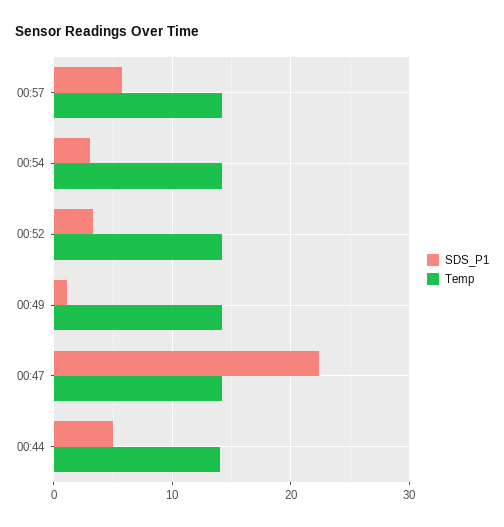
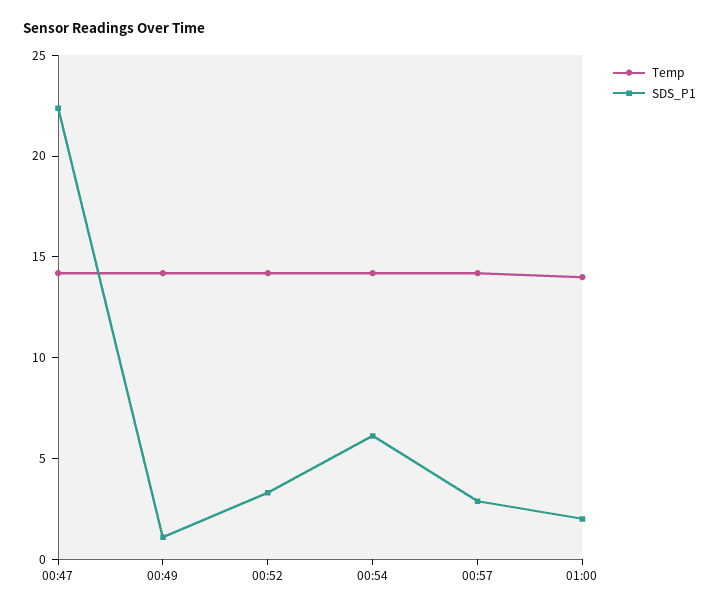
SDS_P1, 00:57: 6 -> 3
SDS_P1, 00:54: 3 -> 6
SDS_P1, 00:44: 5 -> none
Temp, 00:44: 14 -> none
Temp, 01:00: none -> 14
SDS_P1, 01:00: none -> 2

